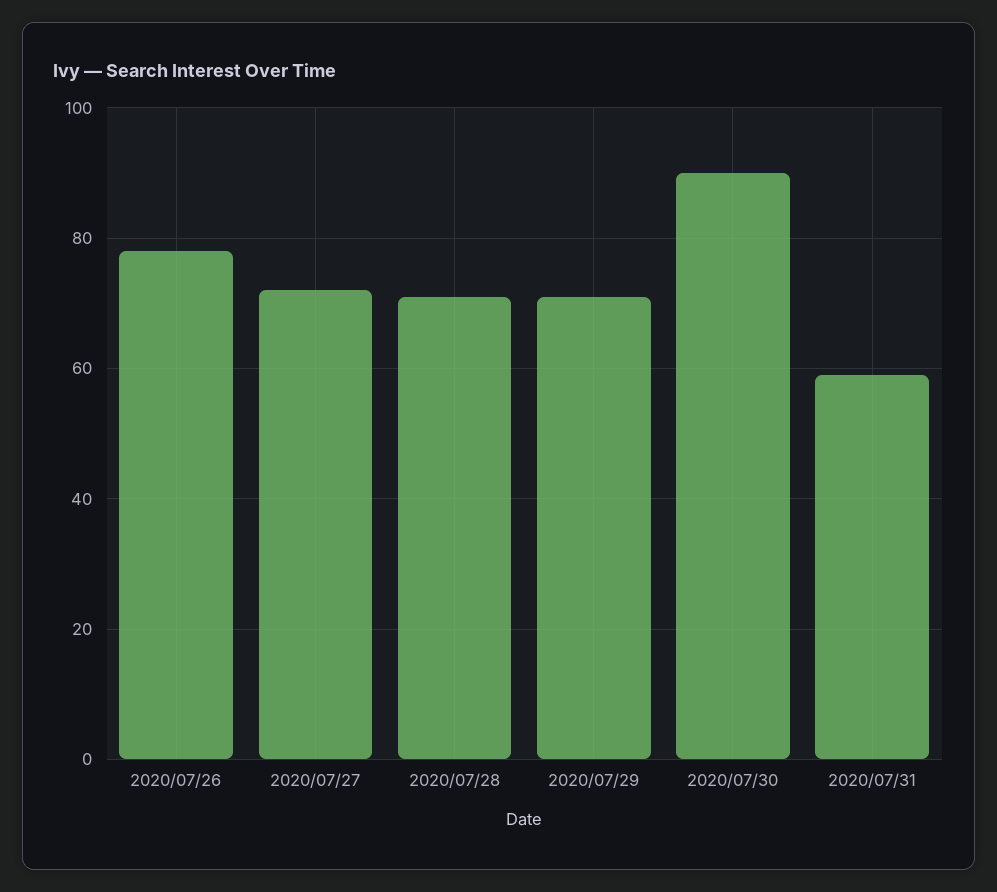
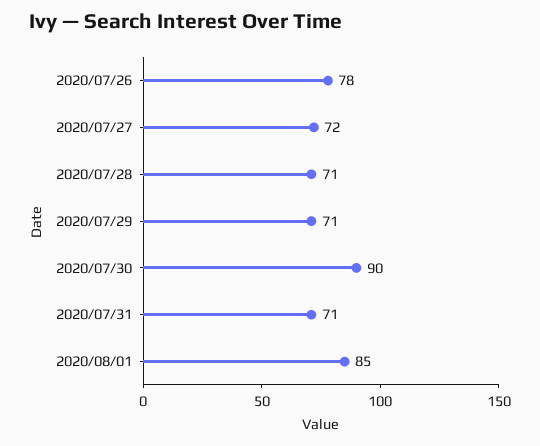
2020/07/31: 60 -> 71
2020/08/01: none -> 85

